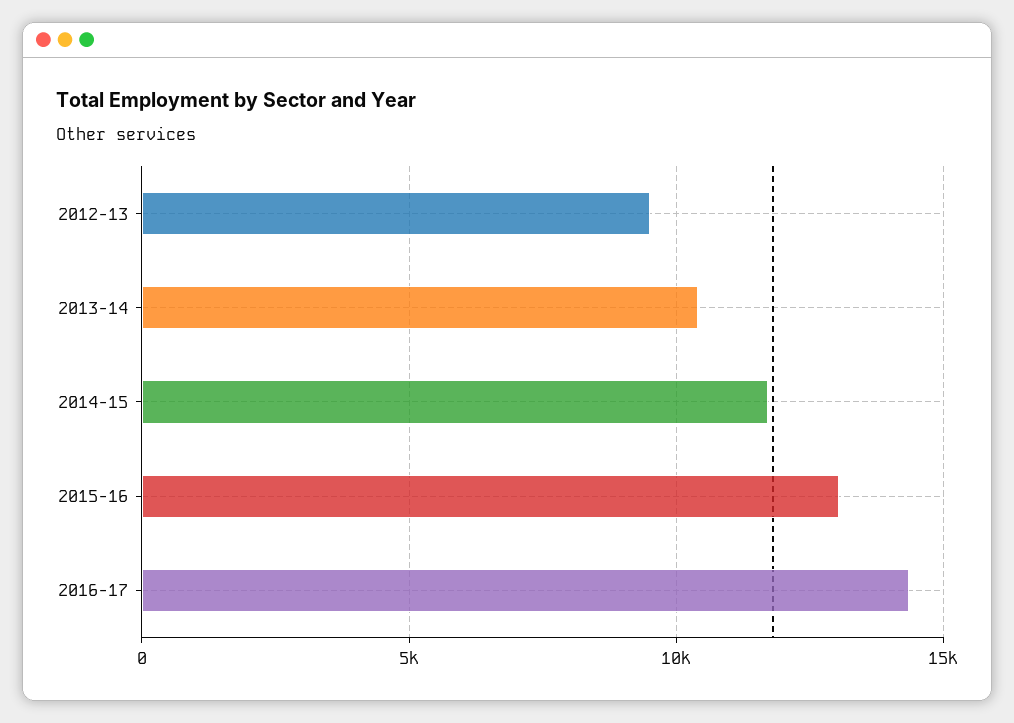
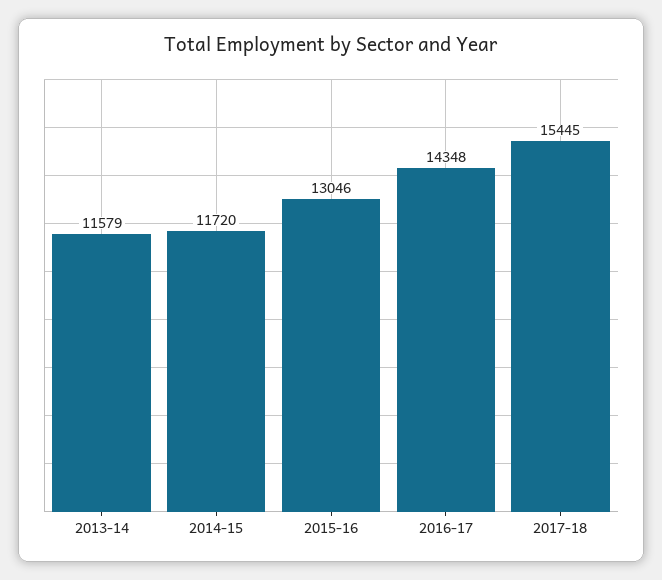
2012-13: 9500 -> none
2013-14: 10500 -> 11579
2017-18: none -> 15445

